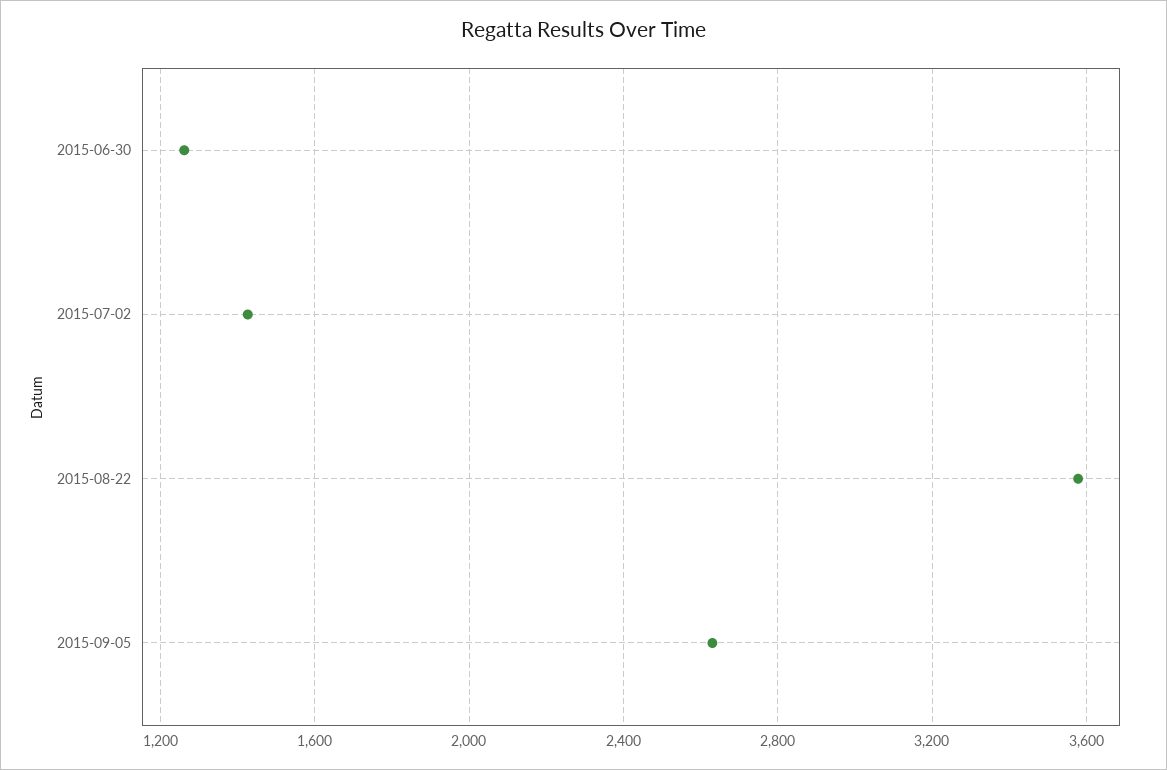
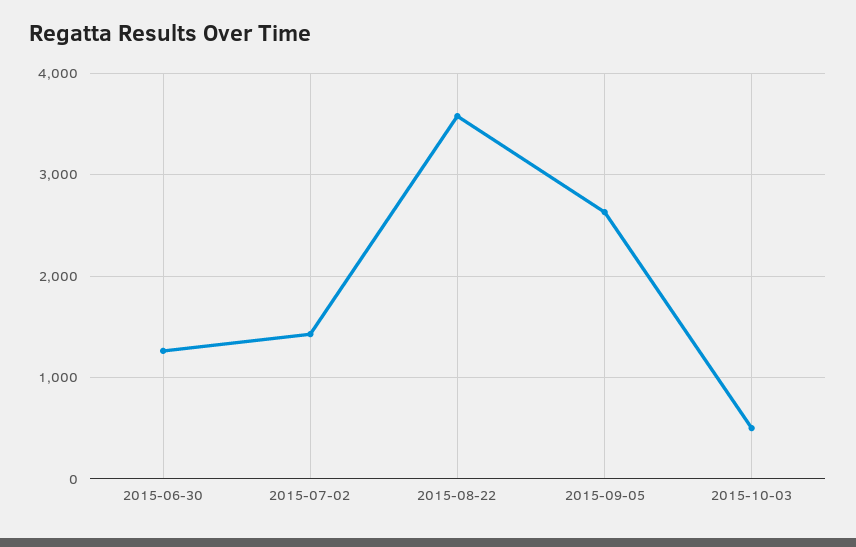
2015-10-03: none -> 500

